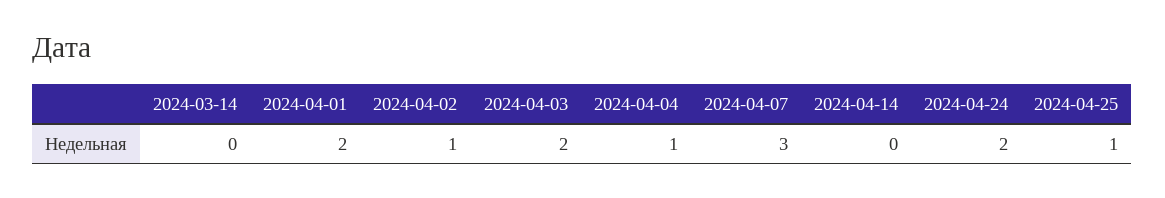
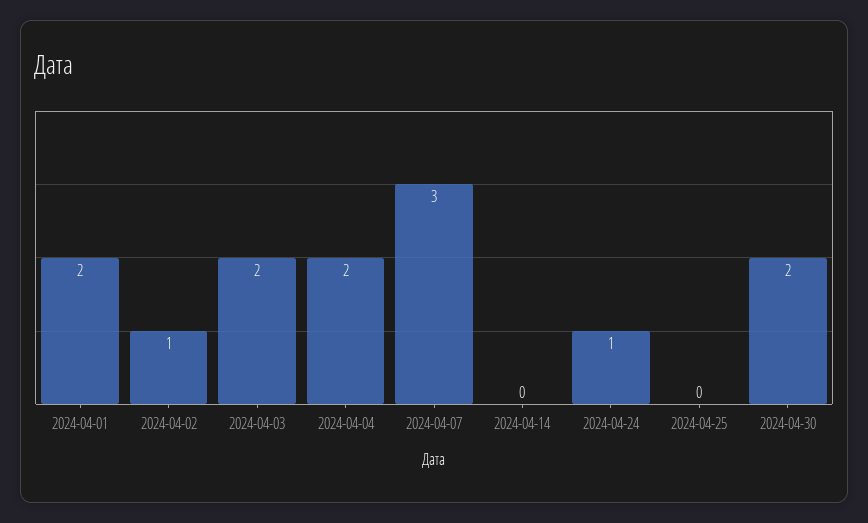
2024-03-14: 0 -> none
2024-04-04: 1 -> 2
2024-04-24: 2 -> 1
2024-04-25: 1 -> 0
2024-04-30: none -> 2

